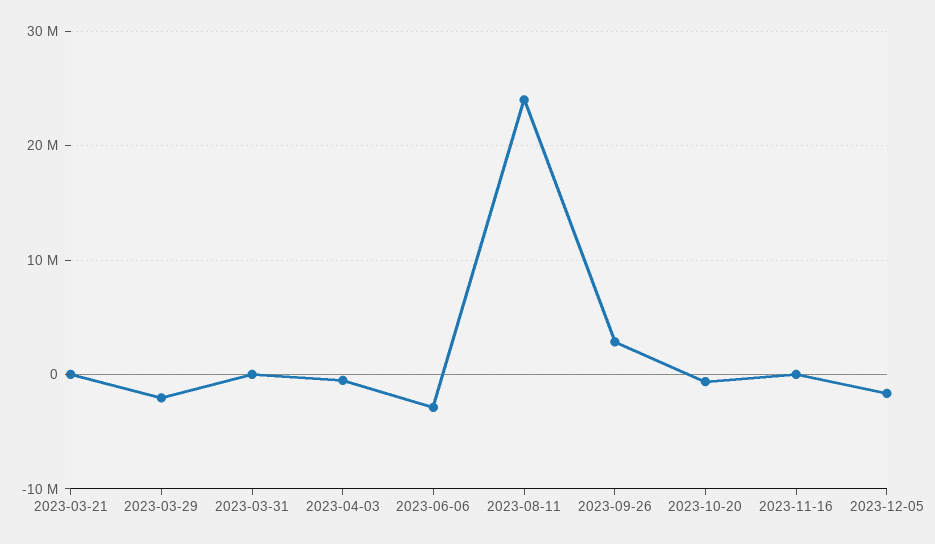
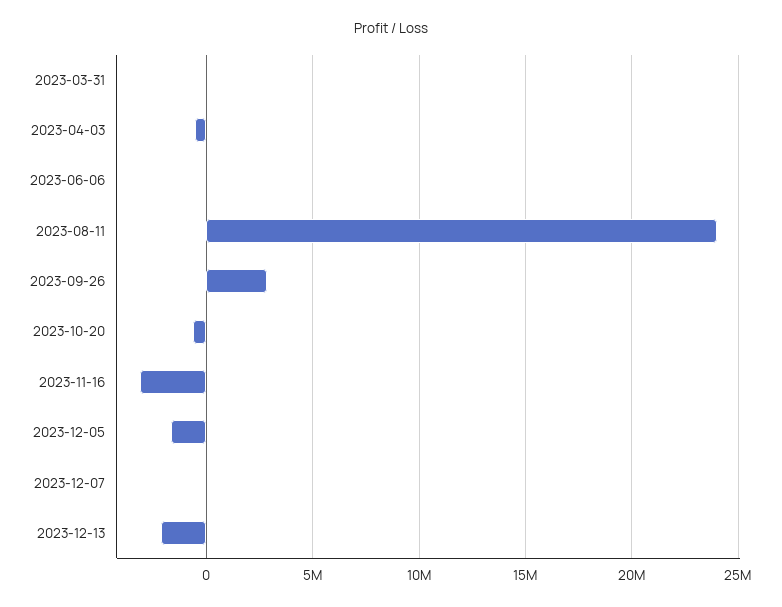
2023-03-21: 0 -> none
2023-03-29: -2000000 -> none
2023-06-06: -3000000 -> 0
2023-11-16: 0 -> -3000000
2023-12-07: none -> 0
2023-12-13: none -> -2000000

